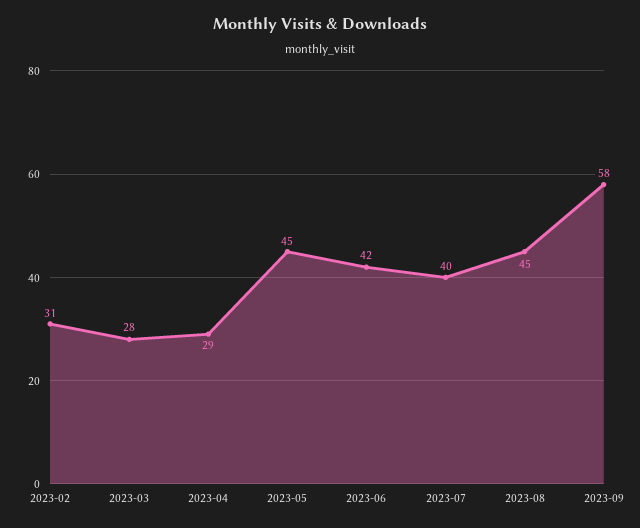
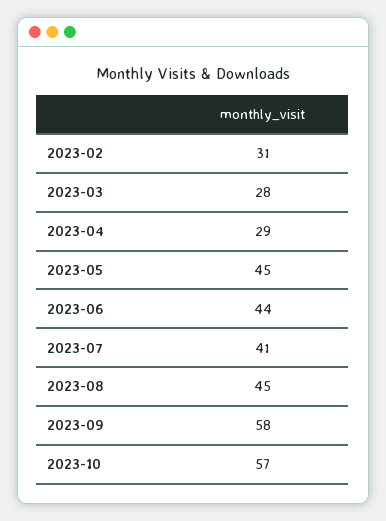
2023-06: 42 -> 44
2023-07: 40 -> 41
2023-10: none -> 57

